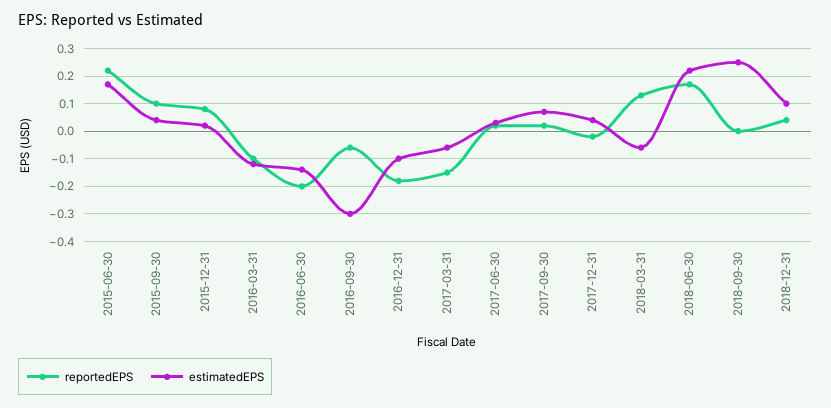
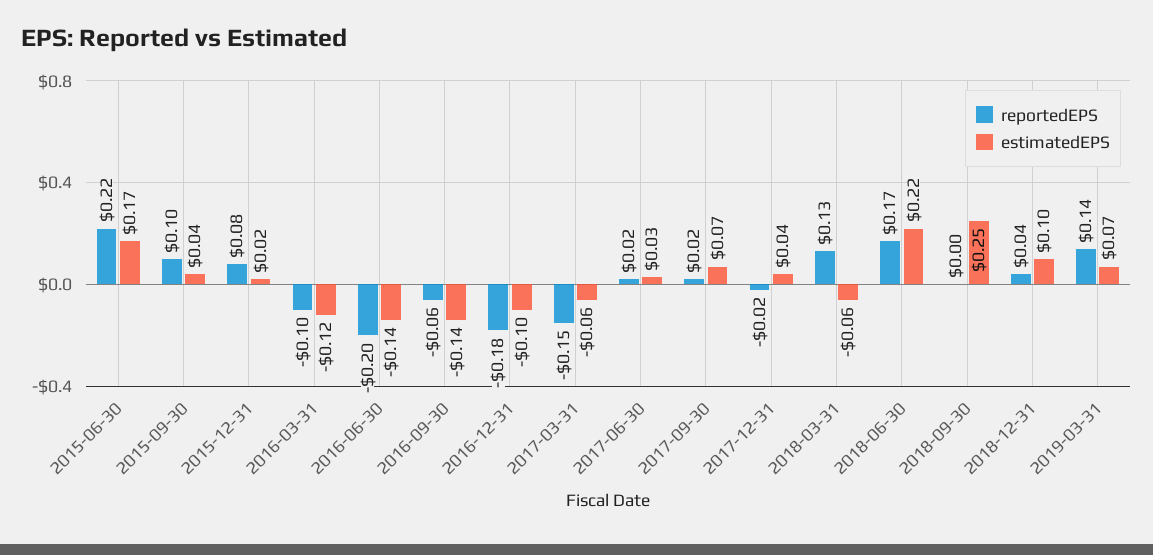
estimatedEPS, 2016-09-30: -0.3 -> -0.14
reportedEPS, 2019-03-31: none -> 0.14
estimatedEPS, 2019-03-31: none -> 0.07

